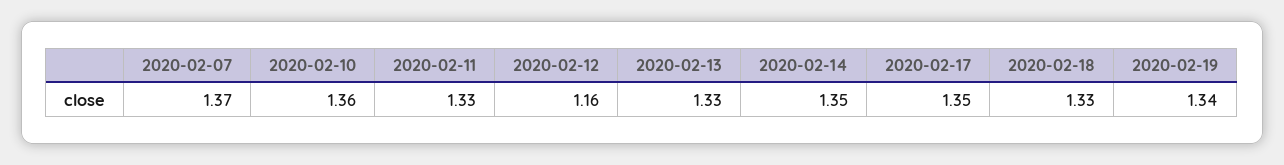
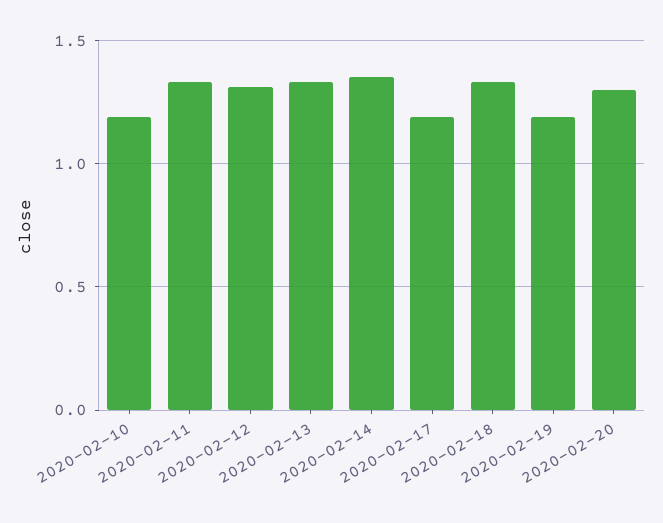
2020-02-07: 1.37 -> none
2020-02-10: 1.36 -> 1.2
2020-02-12: 1.16 -> 1.3
2020-02-17: 1.35 -> 1.2
2020-02-19: 1.34 -> 1.2
2020-02-20: none -> 1.3

